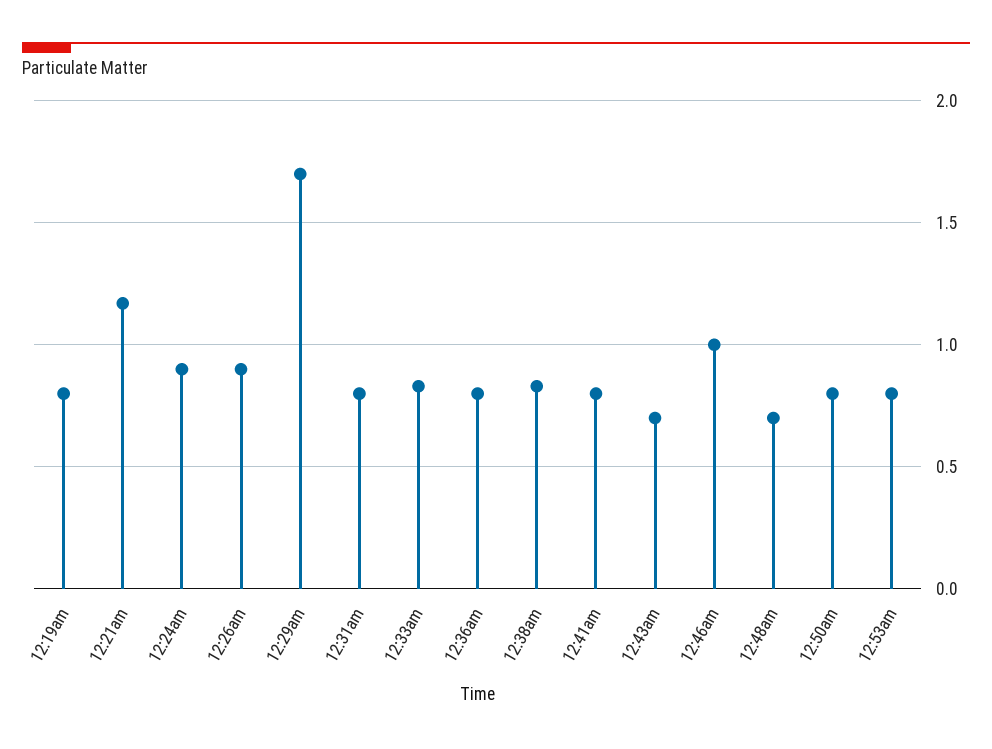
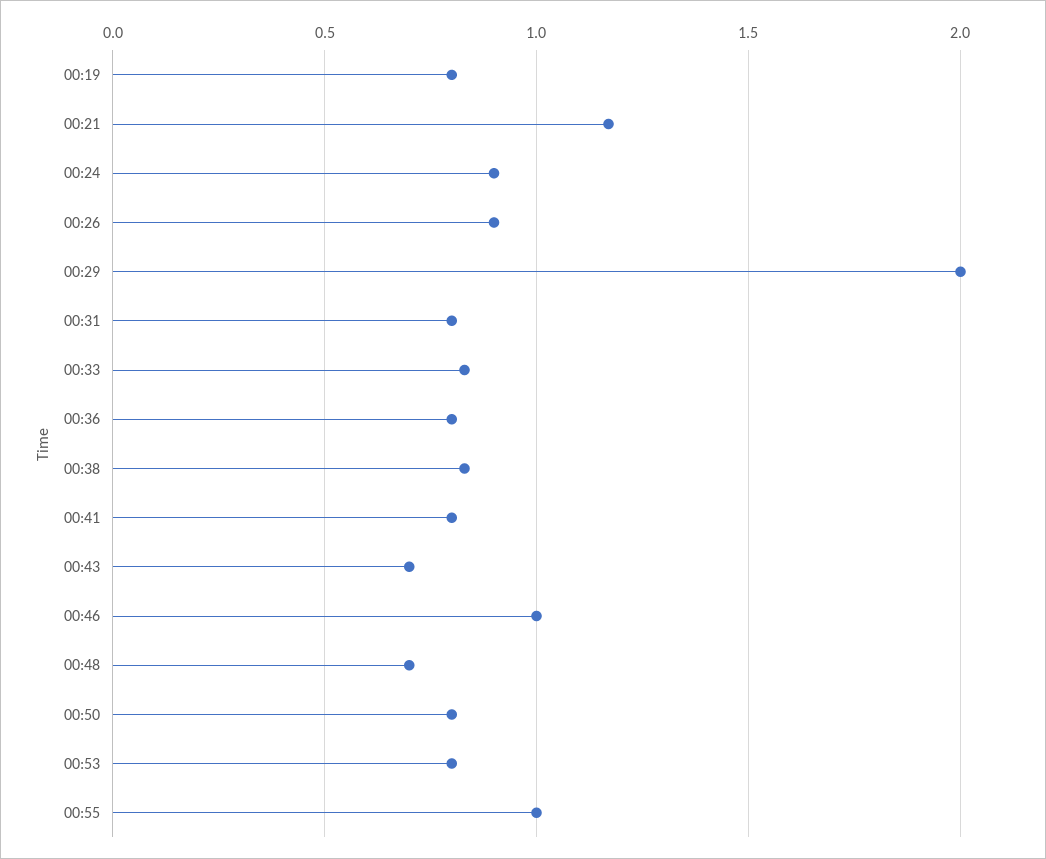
12:29am: 1.7 -> 2
00:55: none -> 1

